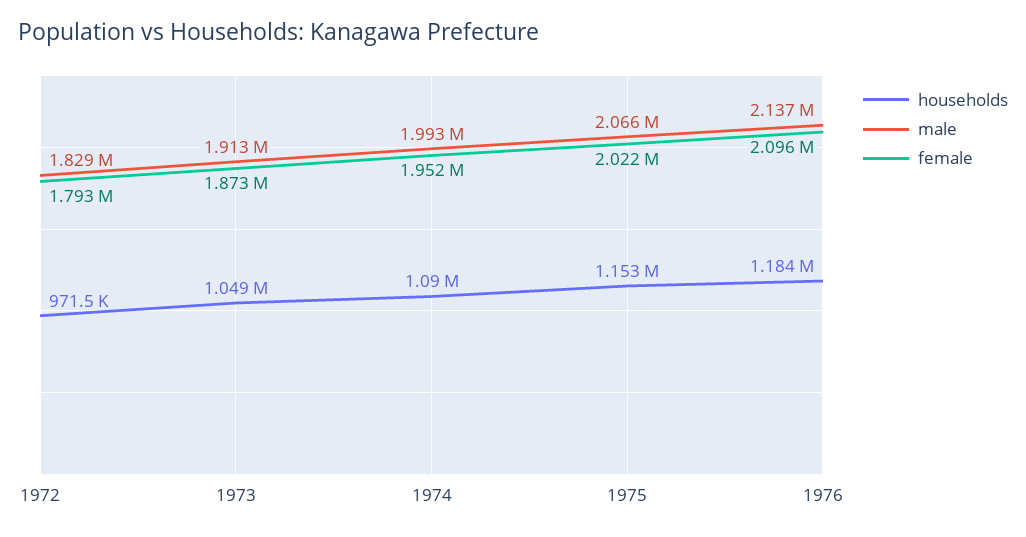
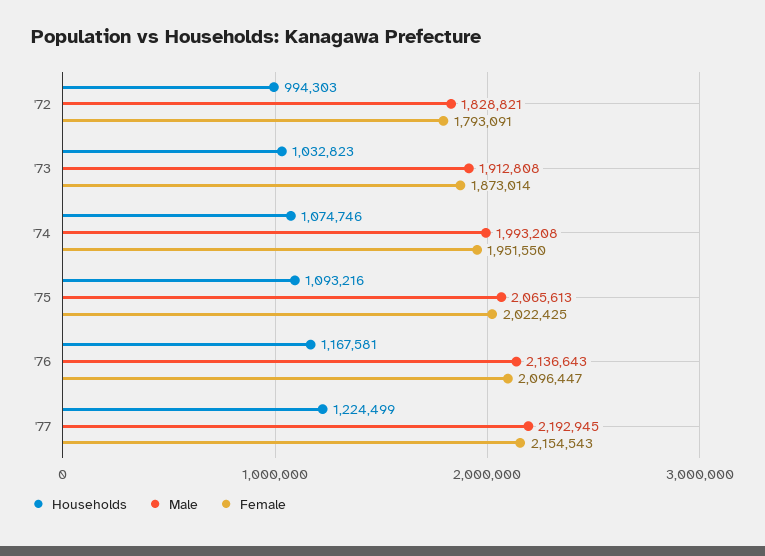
households, 1972: 971500 -> 994303
households, 1973: 1049000 -> 1032823
households, 1974: 1090000 -> 1074746
households, 1975: 1153000 -> 1093216
households, 1976: 1184000 -> 1167581
households, '77: none -> 1224499
male, '77: none -> 2192945
female, '77: none -> 2154543

